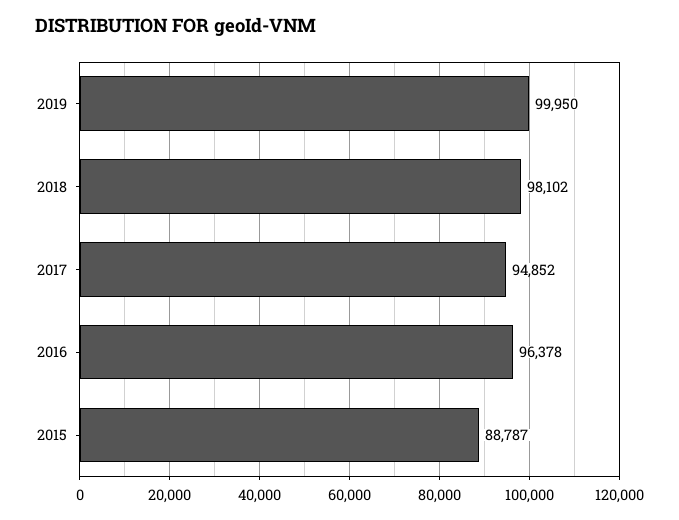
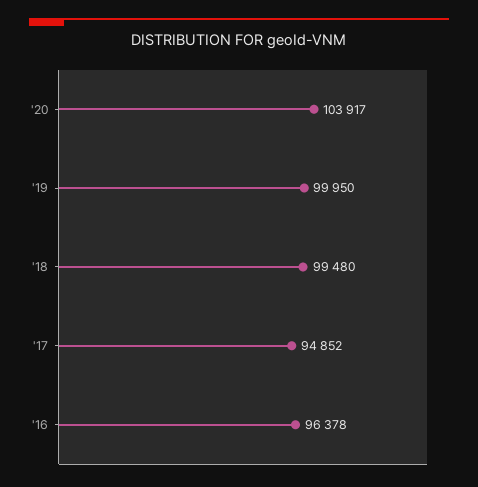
2018: 98102 -> 99480
2015: 88787 -> none
'20: none -> 103917

